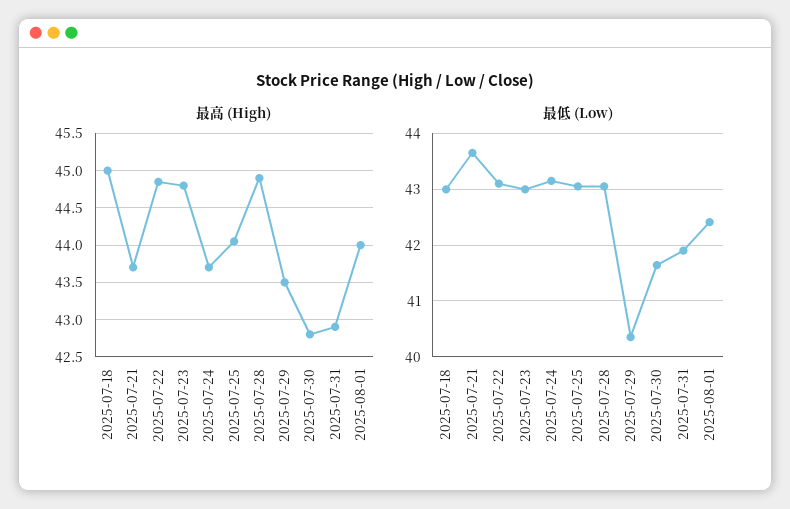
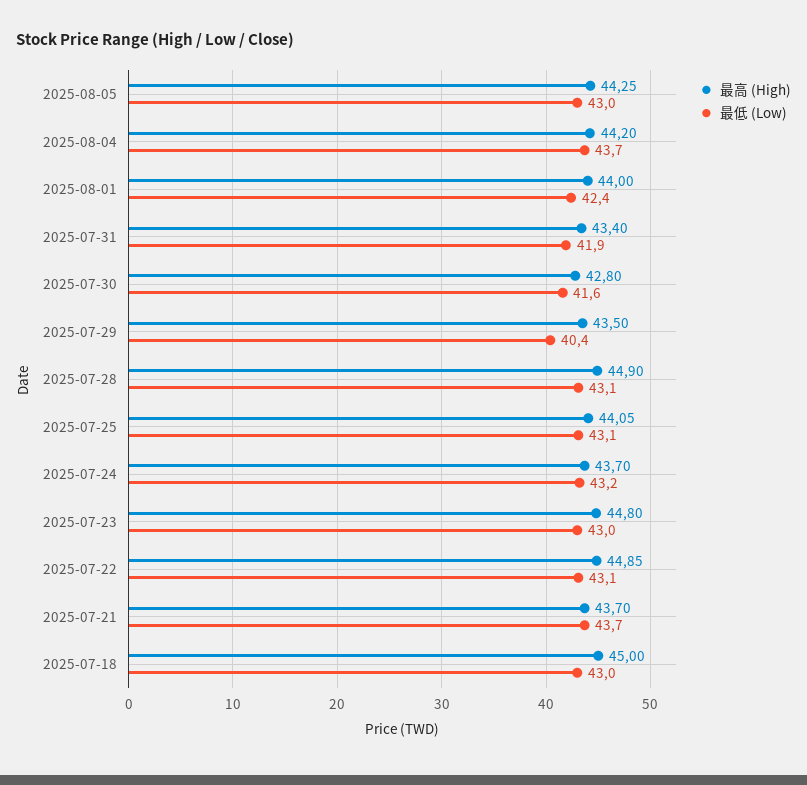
最高 (High), 2025-07-31: 42.9 -> 43.4
最高 (High), 2025-08-05: none -> 44.25
最低 (Low), 2025-08-05: none -> 43
最高 (High), 2025-08-04: none -> 44.2
最低 (Low), 2025-08-04: none -> 43.7

